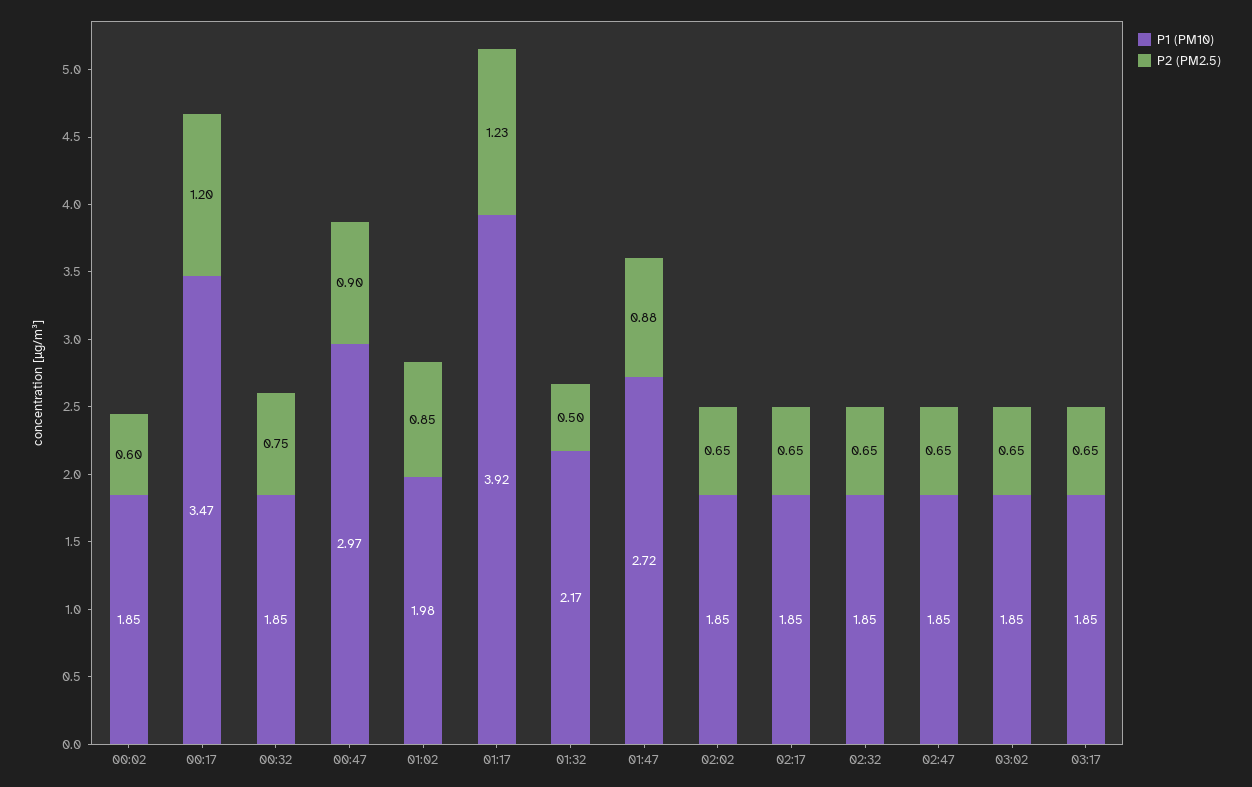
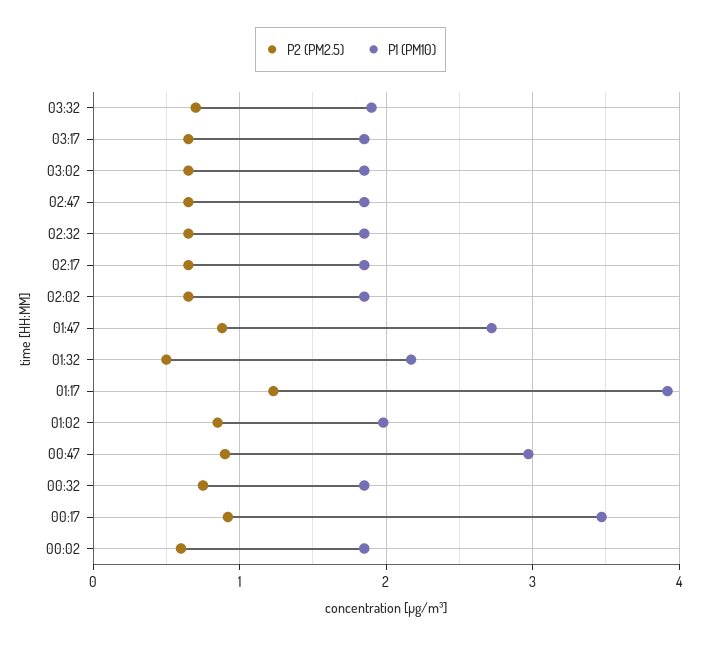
P2 (PM2.5), 00:17: 1.2 -> 0.9
P2 (PM2.5), 03:32: none -> 0.7
P1 (PM10), 03:32: none -> 1.9

